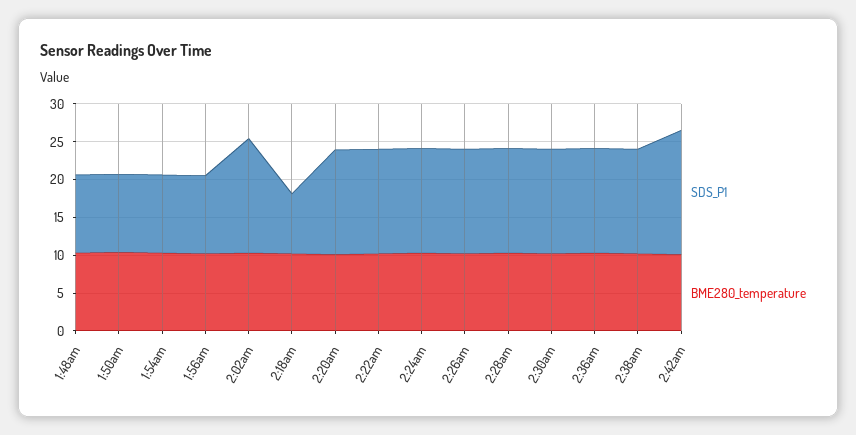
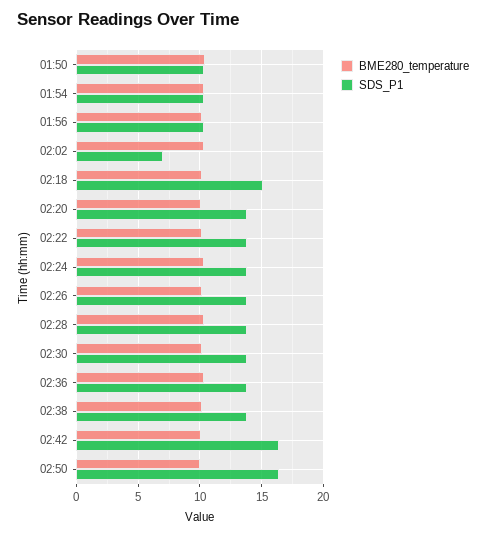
SDS_P1, 1:48am: 10 -> none
BME280_temperature, 1:48am: 10 -> none
SDS_P1, 2:02am: 15 -> 7
SDS_P1, 2:18am: 7.5 -> 15
BME280_temperature, 02:50: none -> 10
SDS_P1, 02:50: none -> 16.5

